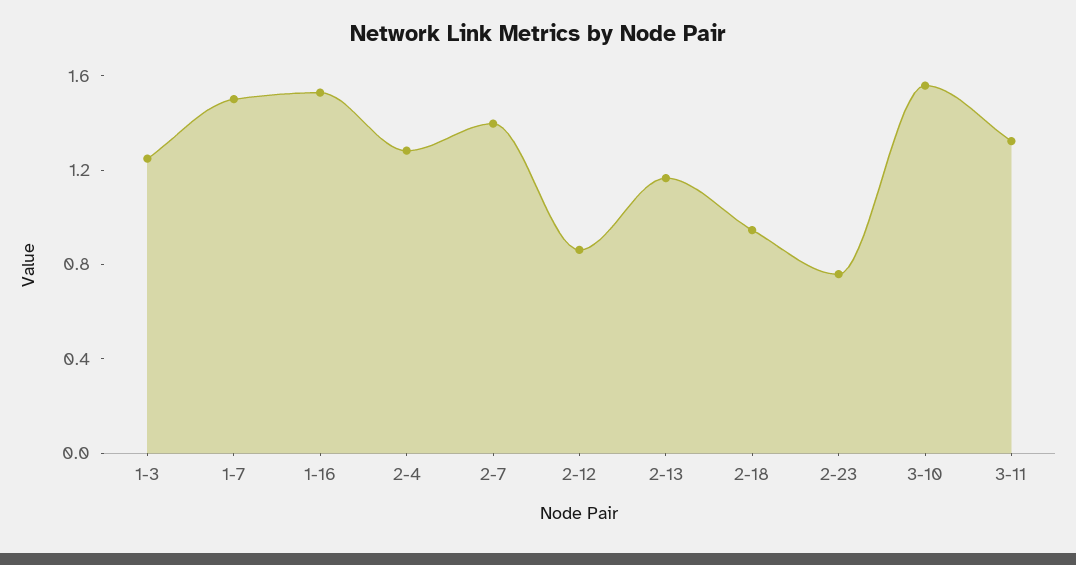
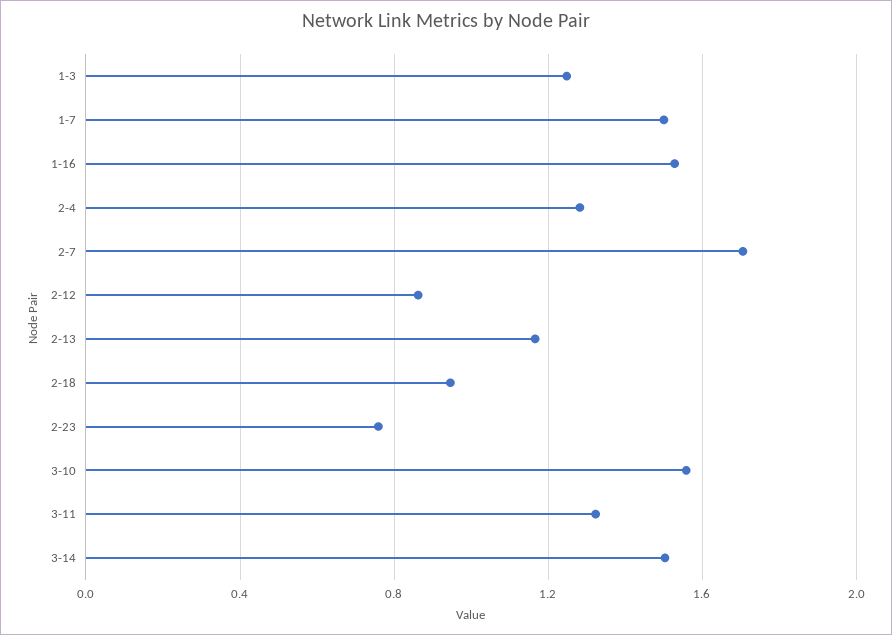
2-7: 1.4 -> 1.7
3-14: none -> 1.5

